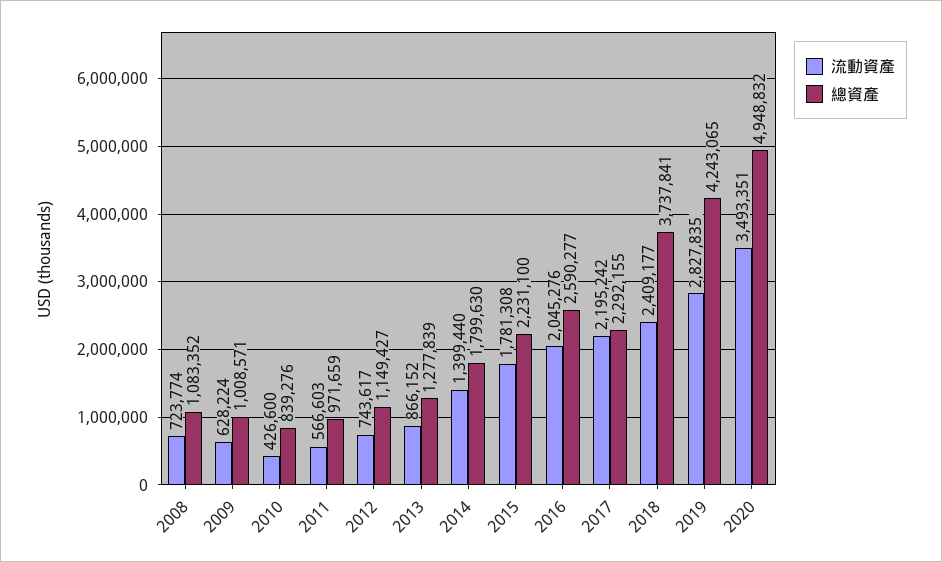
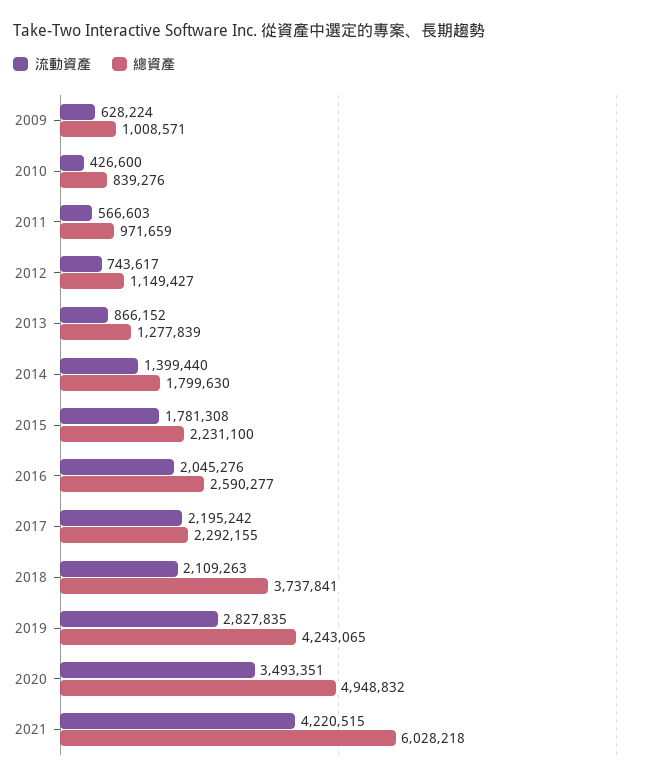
流動資產, 2008: 723774 -> none
總資產, 2008: 1083352 -> none
流動資產, 2018: 2409177 -> 2109263
流動資產, 2021: none -> 4220515
總資產, 2021: none -> 6028218

